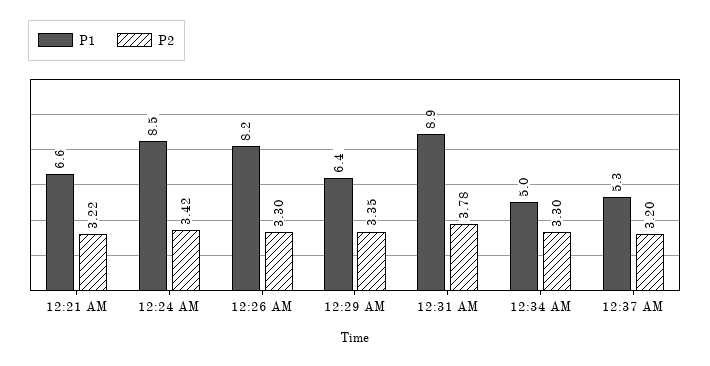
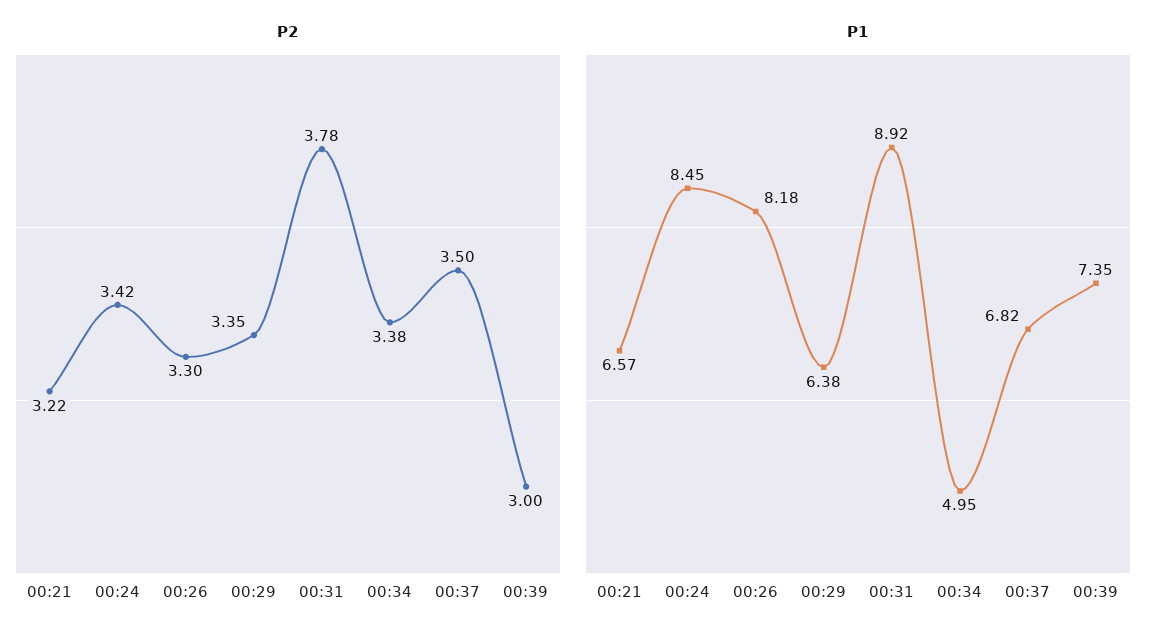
P2, 12:34 AM: 3.3 -> 3.38
P1, 12:37 AM: 5.3 -> 6.82
P2, 12:37 AM: 3.2 -> 3.5
P2, 00:39: none -> 3
P1, 00:39: none -> 7.35

